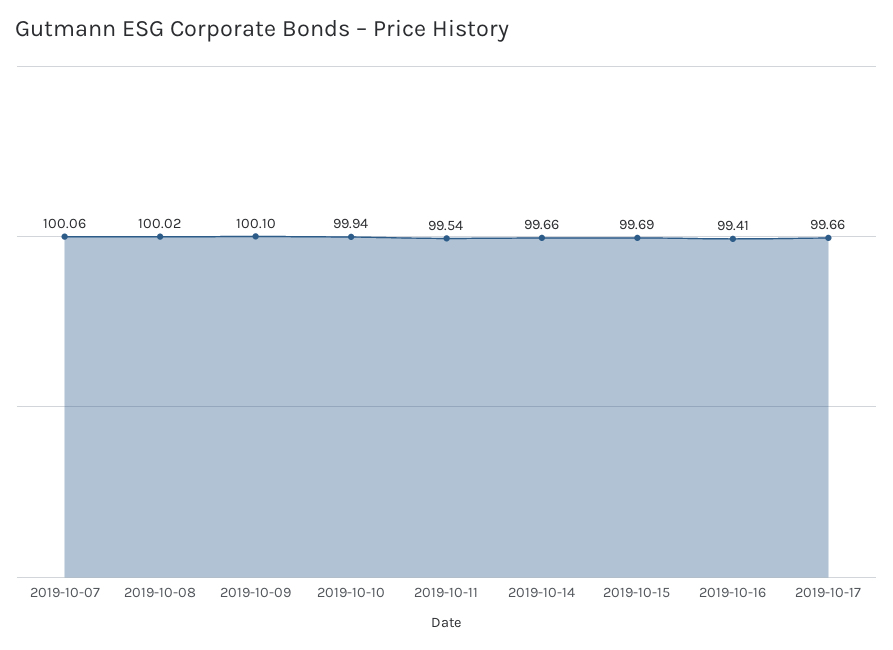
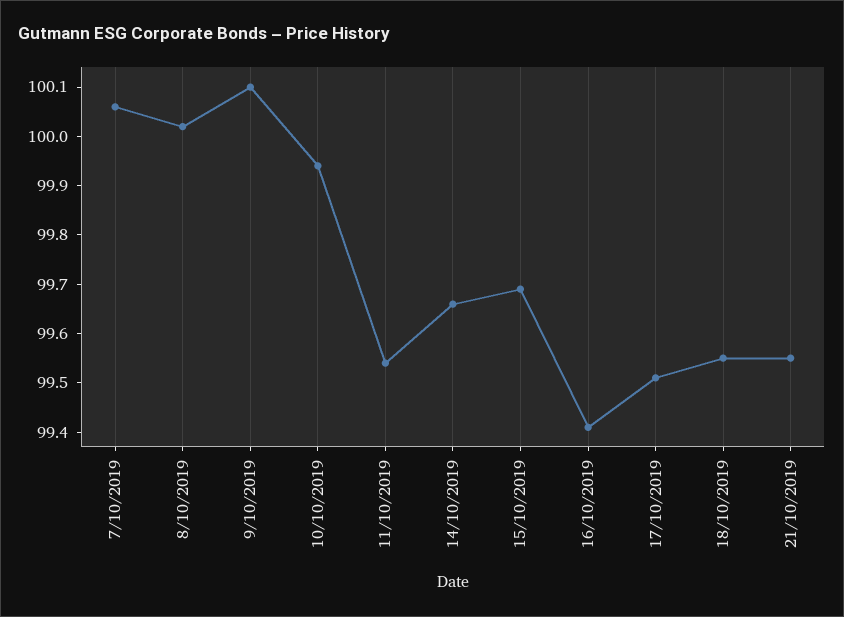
2019-10-17: 99.66 -> 99.5
18/10/2019: none -> 99.55
21/10/2019: none -> 99.55

